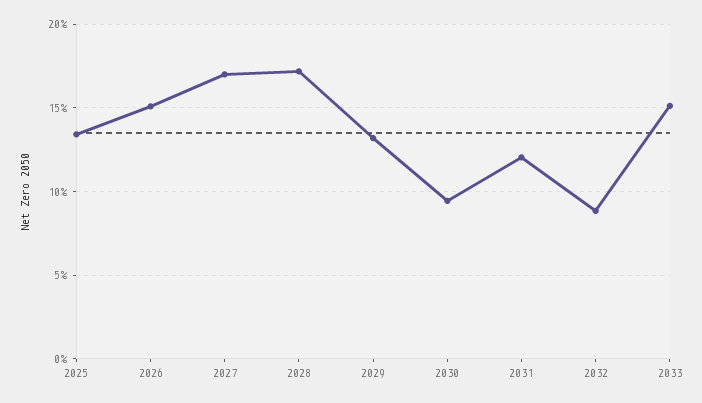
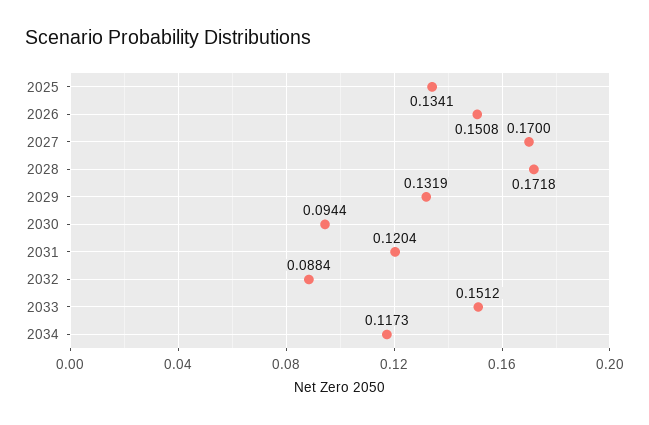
2034: none -> 0.1173

